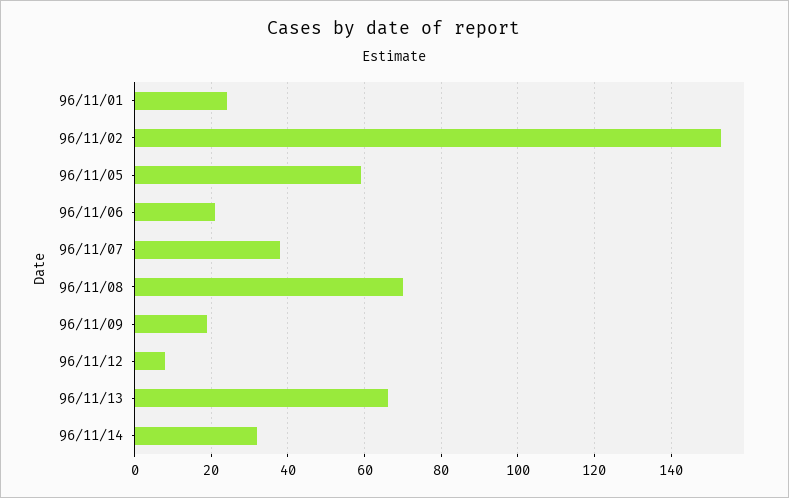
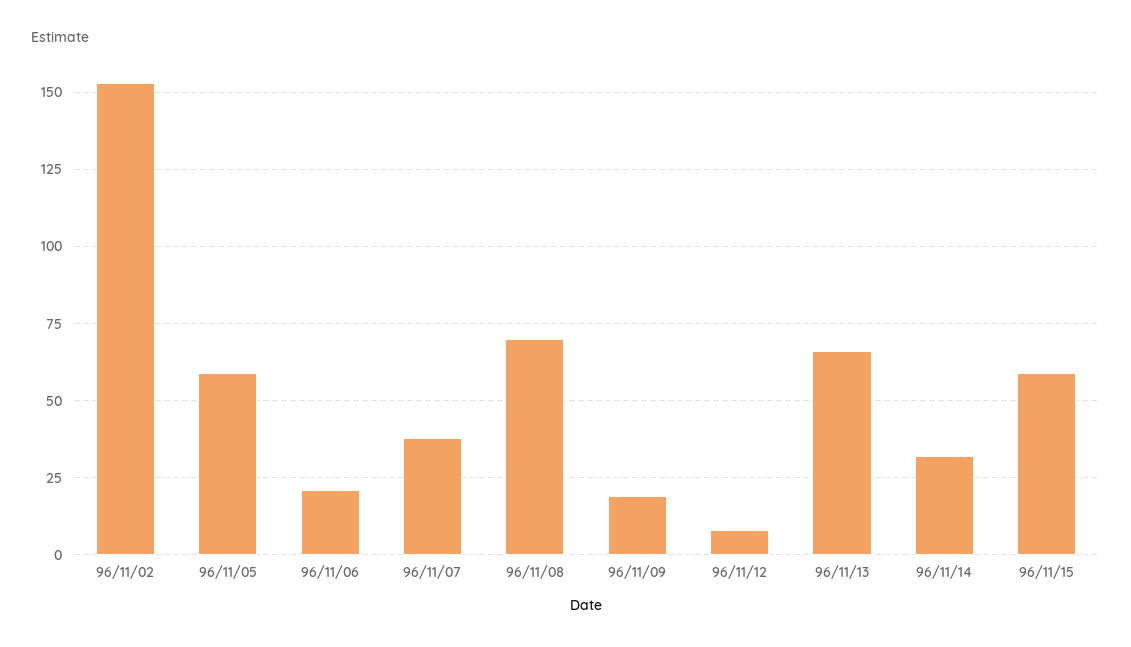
96/11/01: 25 -> none
96/11/15: none -> 60

